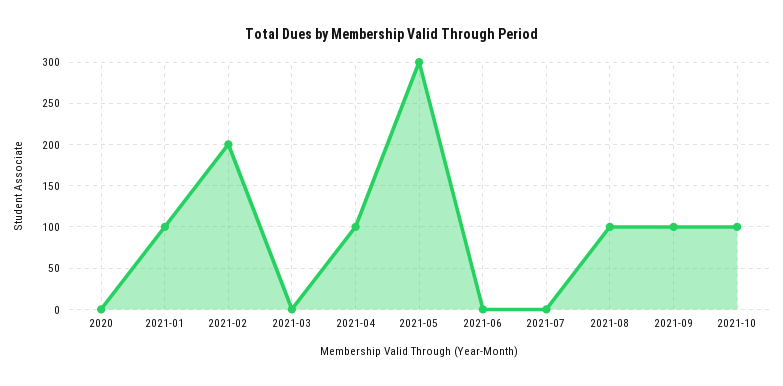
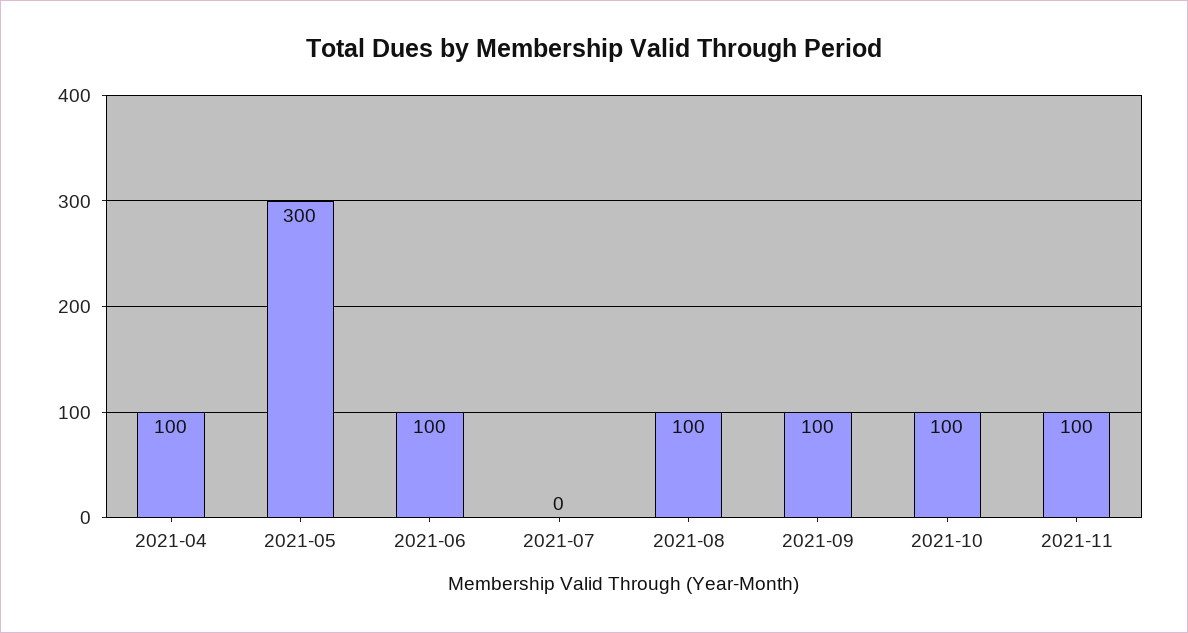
2020: 0 -> none
2021-01: 100 -> none
2021-02: 200 -> none
2021-03: 0 -> none
2021-06: 0 -> 100
2021-11: none -> 100

